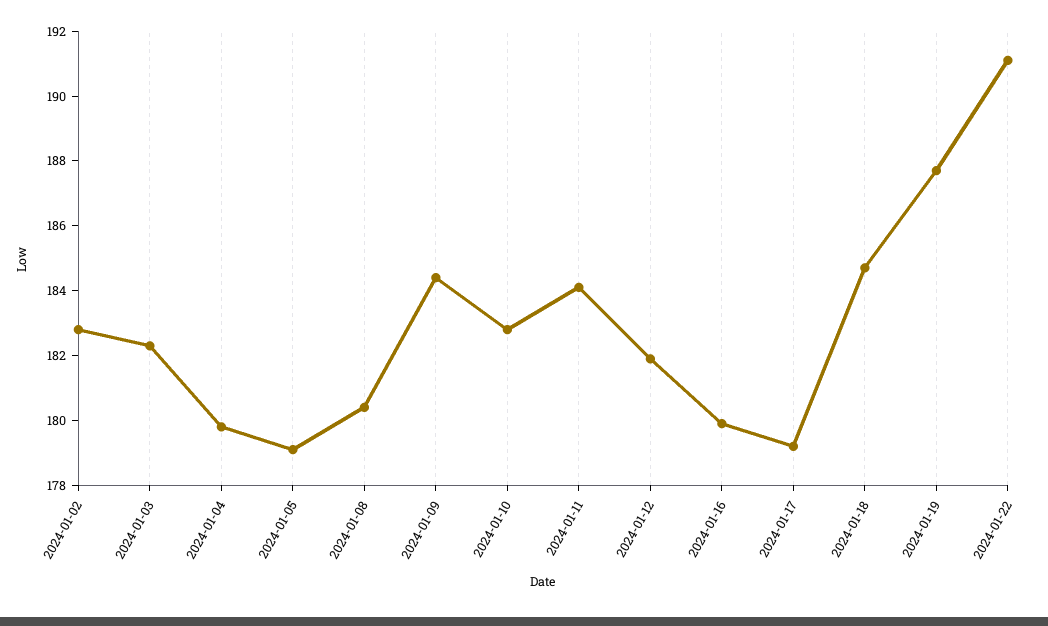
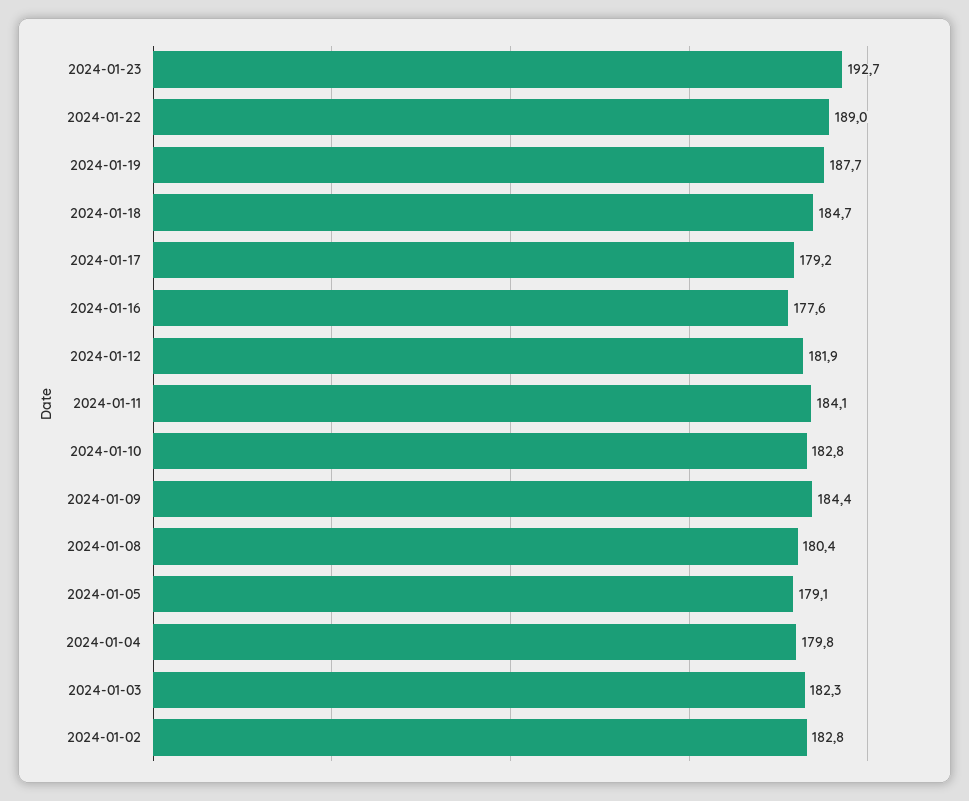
2024-01-16: 180 -> 177.6
2024-01-22: 191 -> 189
2024-01-23: none -> 192.7

